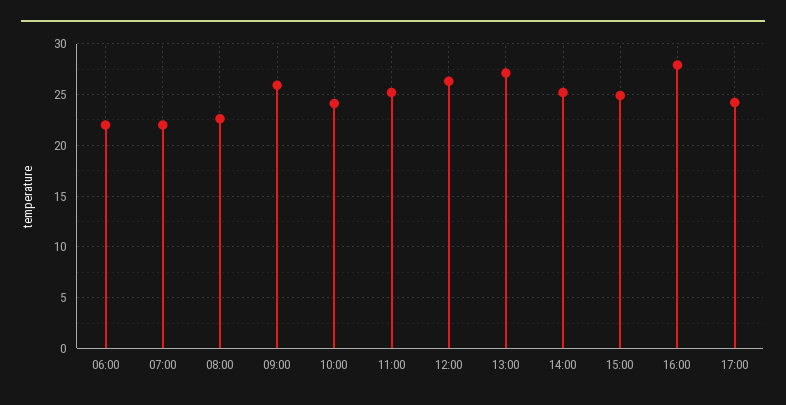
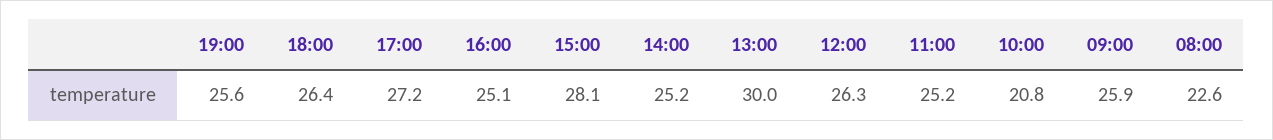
06:00: 22 -> none
07:00: 22 -> none
10:00: 24 -> 20.8
13:00: 27 -> 30
15:00: 25 -> 28.1
16:00: 28 -> 25.1
17:00: 24 -> 27.2
19:00: none -> 25.6
18:00: none -> 26.4

